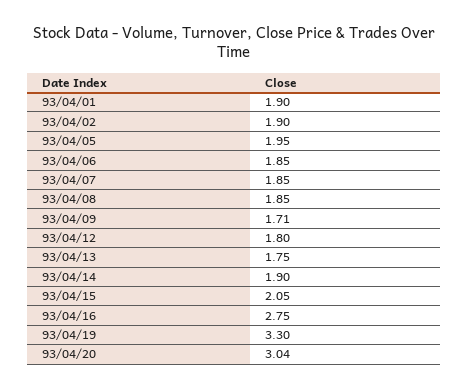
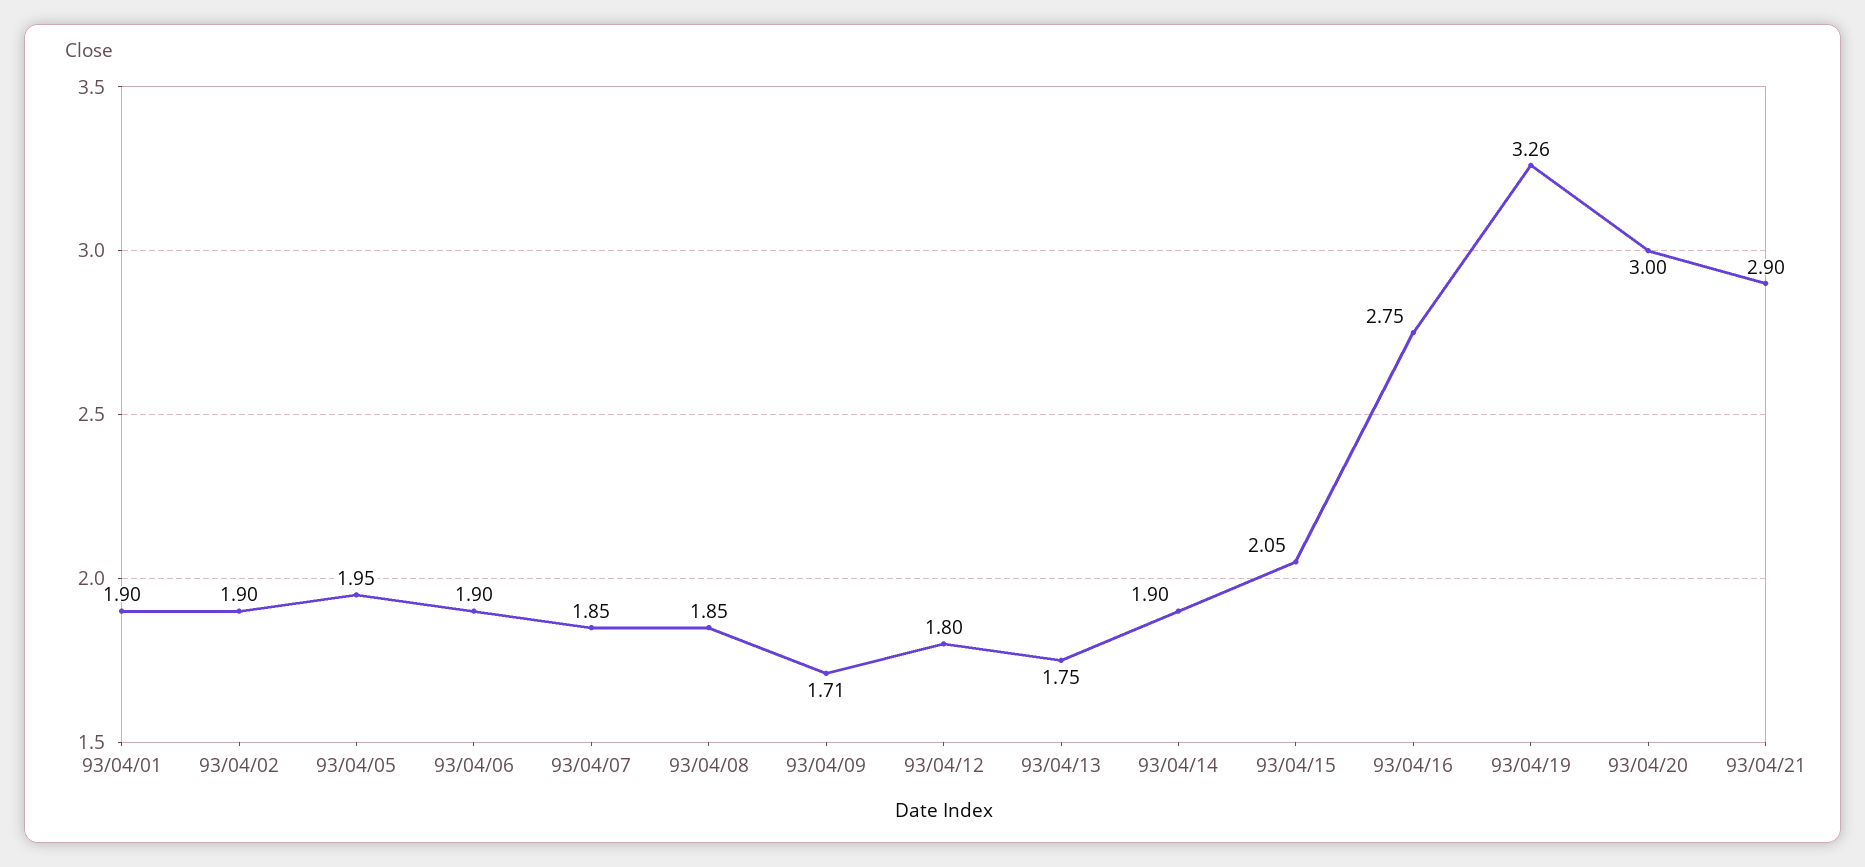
93/04/06: 1.85 -> 1.9
93/04/19: 3.3 -> 3.26
93/04/20: 3.04 -> 3
93/04/21: none -> 2.9

